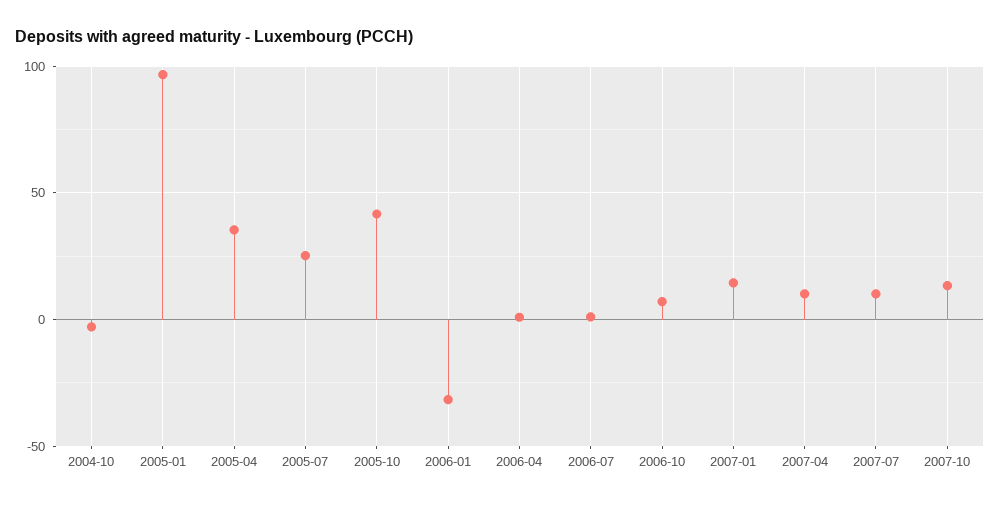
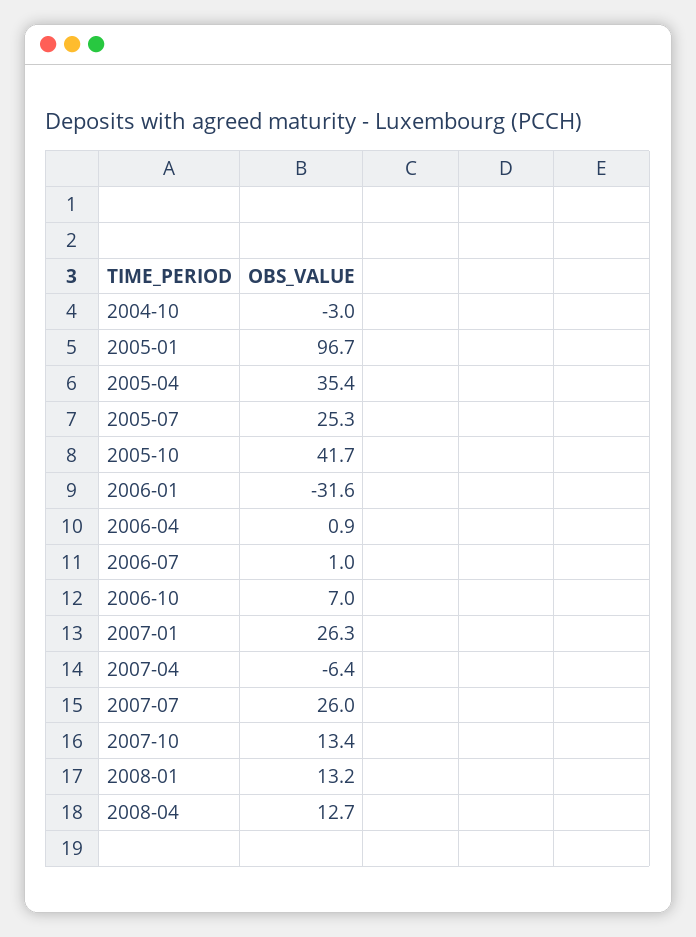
2007-01: 15 -> 26.3
2007-04: 10 -> -6.4
2007-07: 10 -> 26
2008-01: none -> 13.2
2008-04: none -> 12.7

